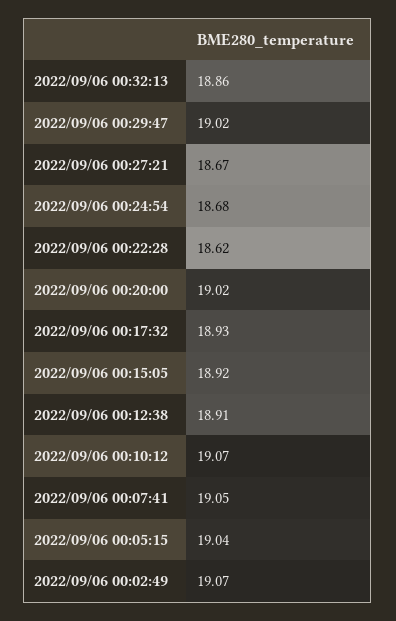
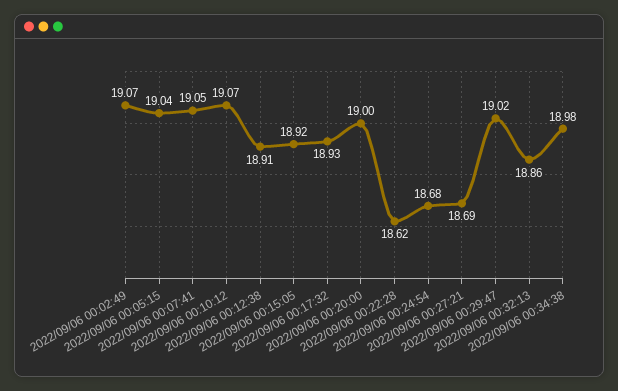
2022/09/06 00:27:21: 18.67 -> 18.69
2022/09/06 00:20:00: 19.02 -> 19
2022/09/06 00:34:38: none -> 18.98

